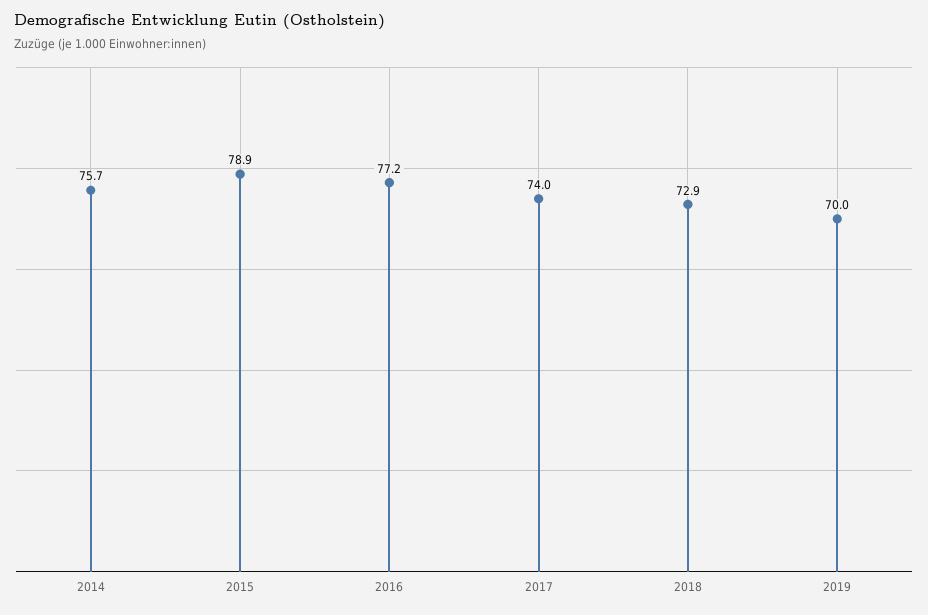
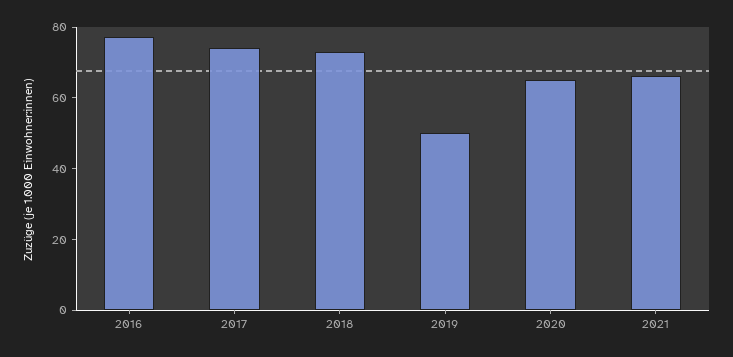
2014: 75.7 -> none
2015: 78.9 -> none
2019: 70 -> 50
2020: none -> 65
2021: none -> 65

